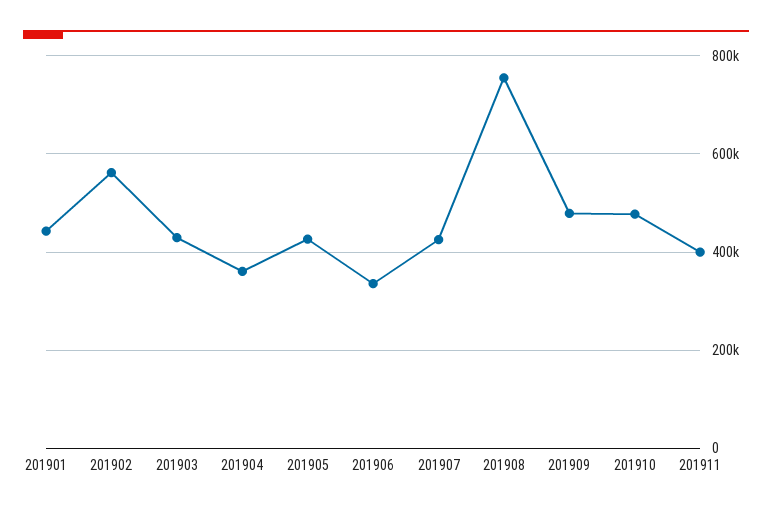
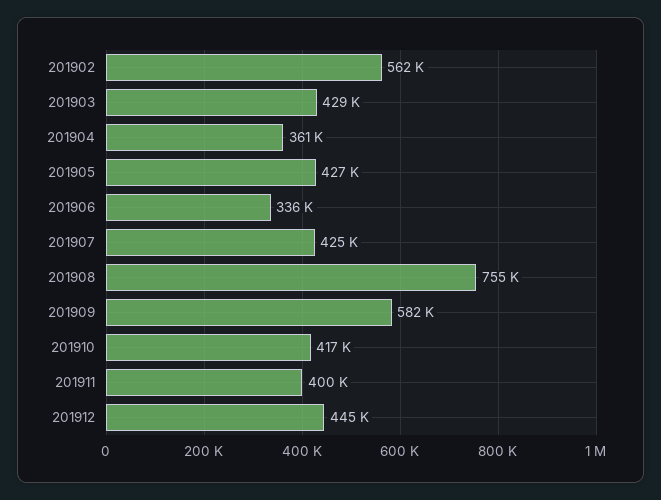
201901: 440000 -> none
201909: 480000 -> 582000
201910: 480000 -> 417000
201912: none -> 445000

